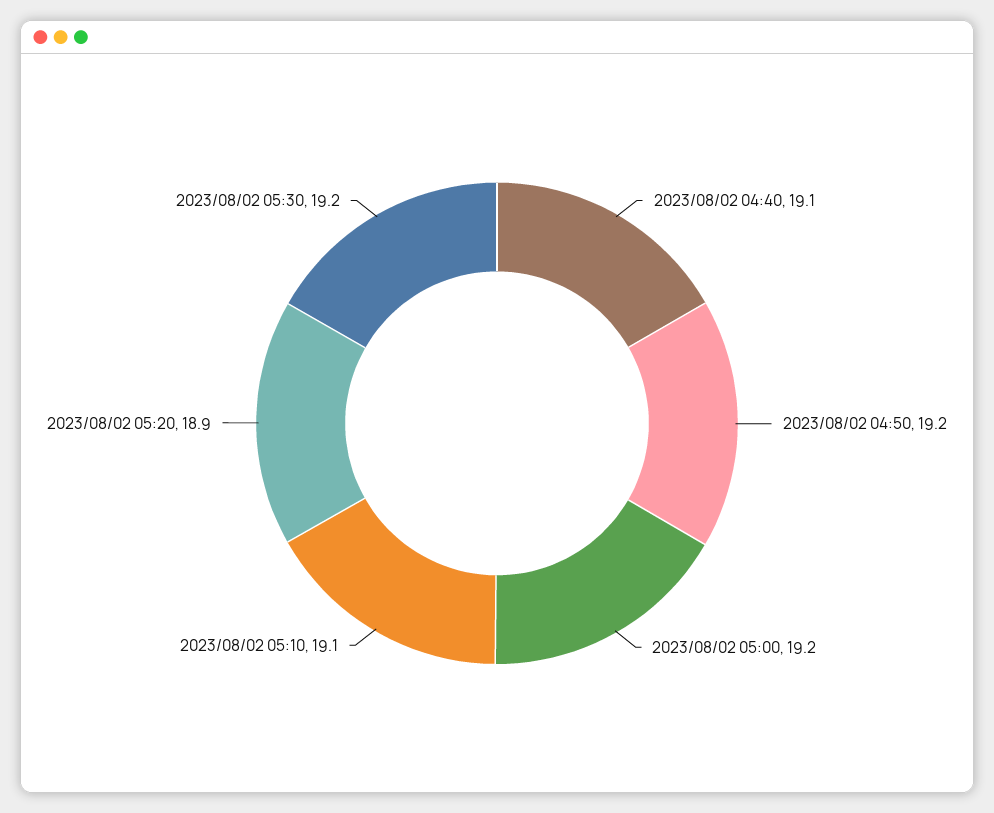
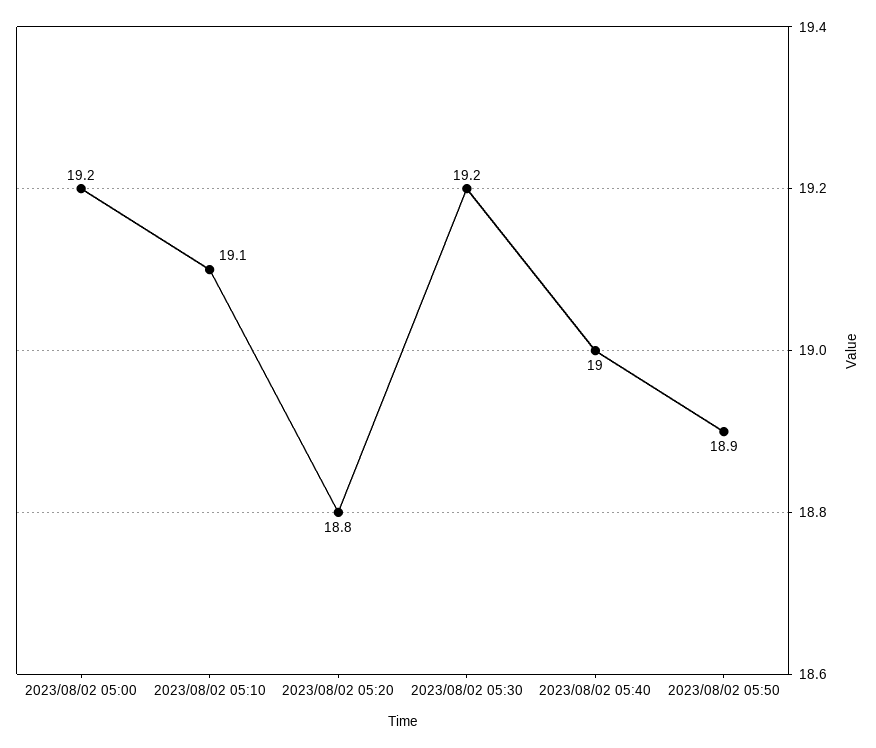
2023/08/02 04:40: 19.1 -> none
2023/08/02 04:50: 19.2 -> none
2023/08/02 05:20: 18.9 -> 18.8
2023/08/02 05:40: none -> 19
2023/08/02 05:50: none -> 18.9

